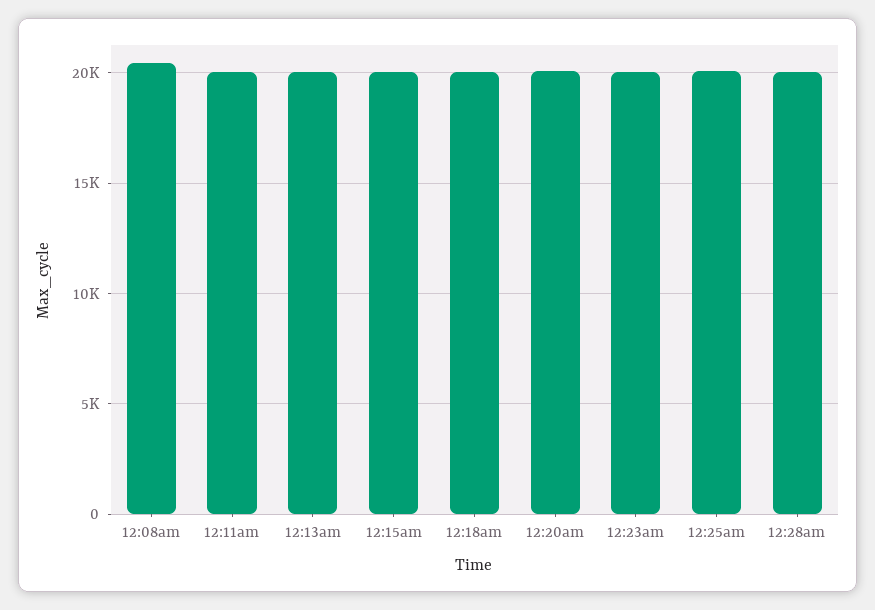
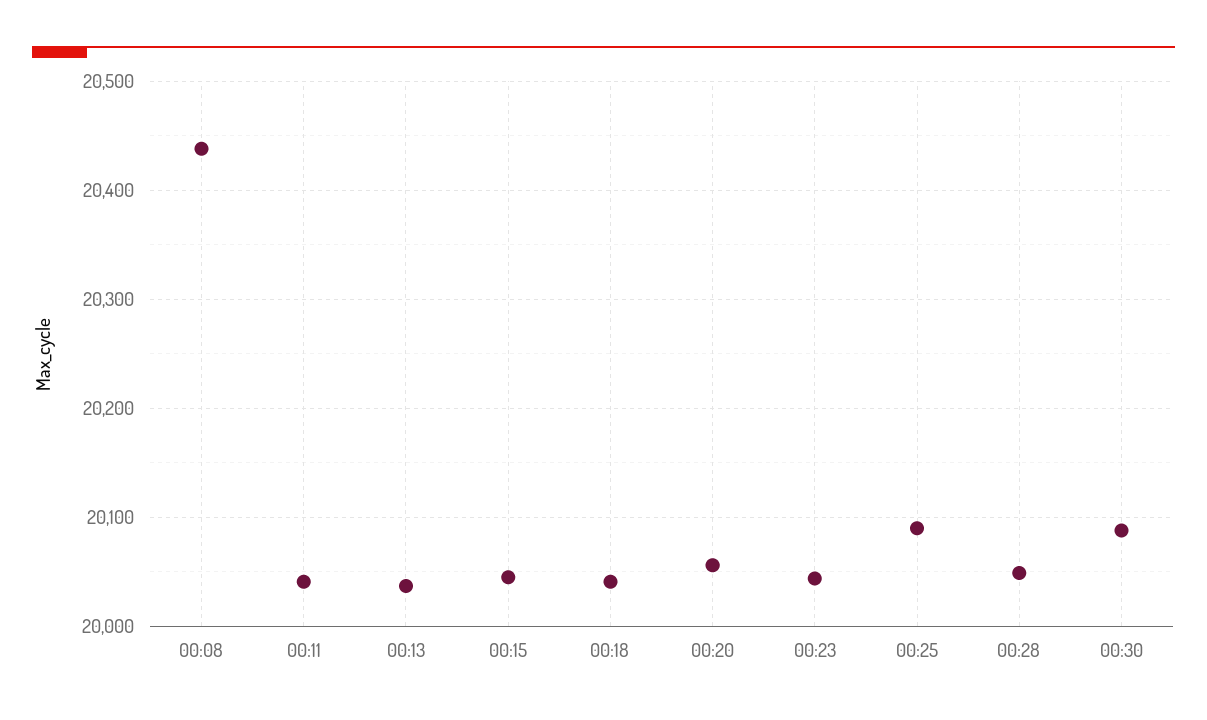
00:30: none -> 20090

